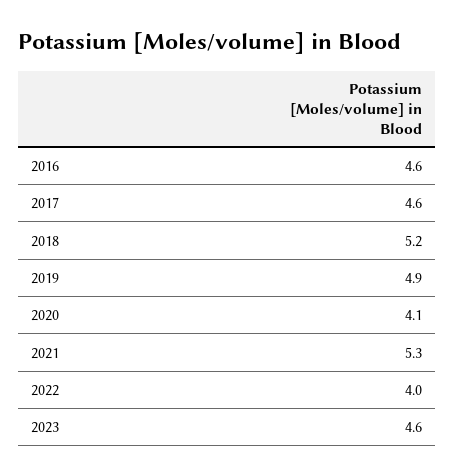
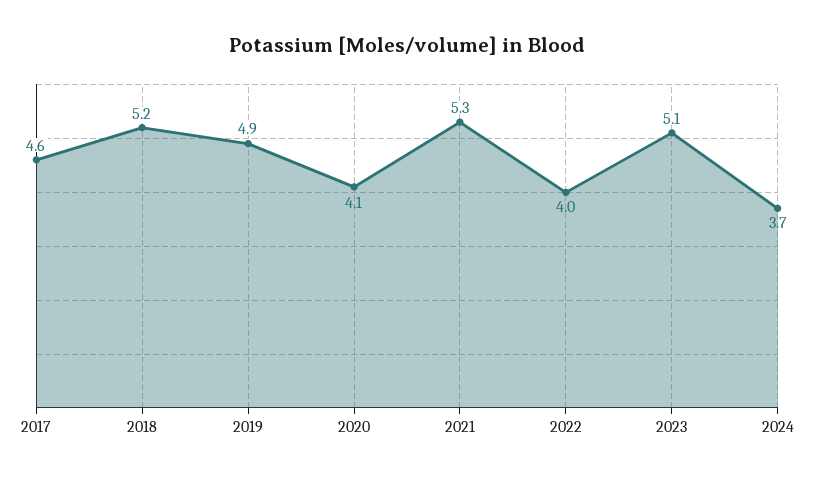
2016: 4.6 -> none
2023: 4.6 -> 5.1
2024: none -> 3.7

